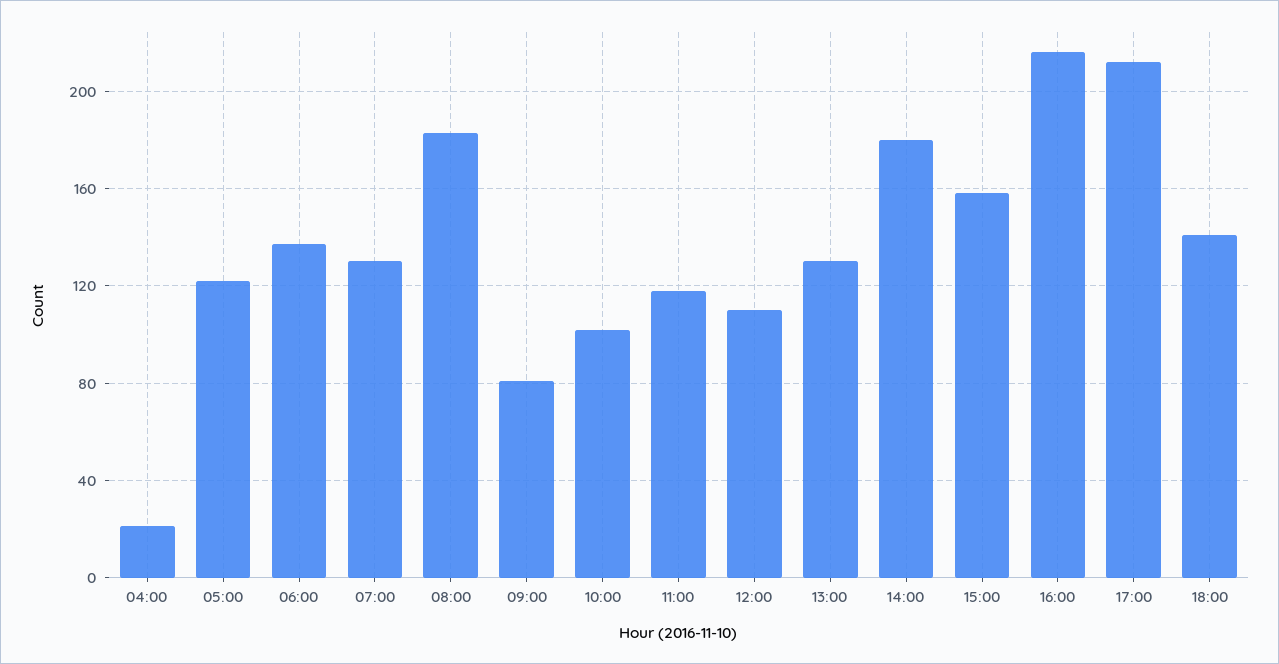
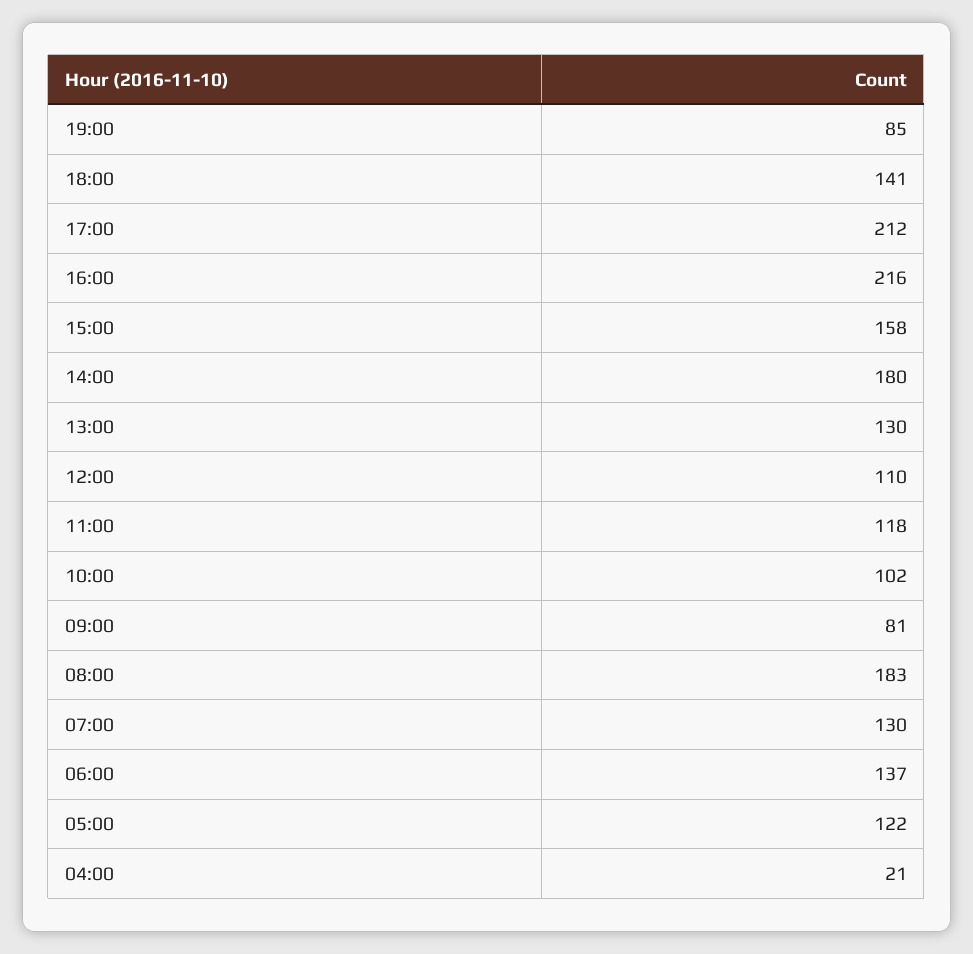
19:00: none -> 85

